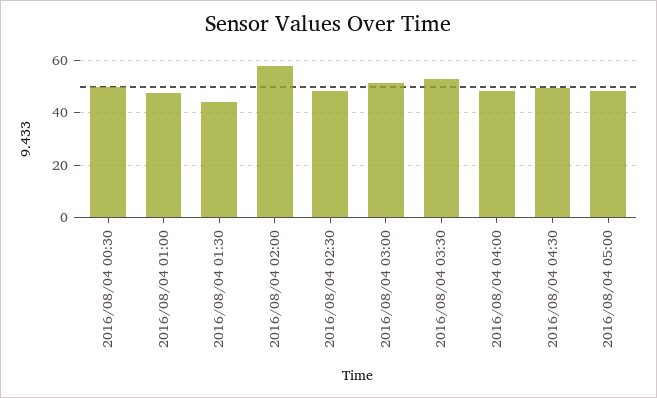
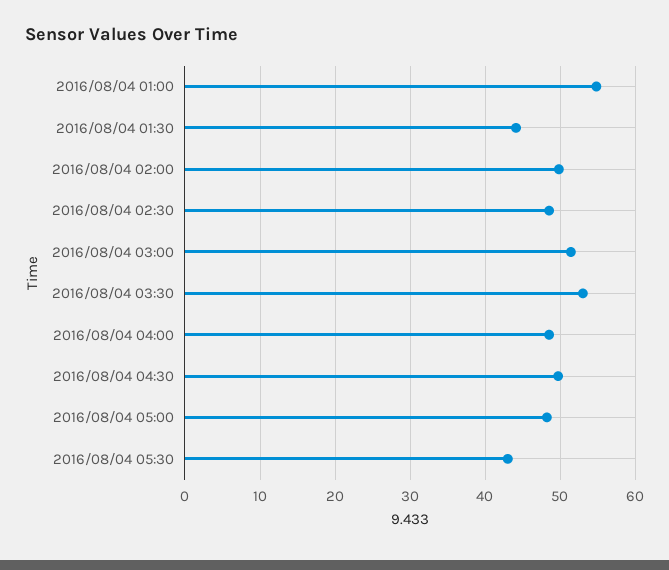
2016/08/04 00:30: 50 -> none
2016/08/04 01:00: 47.5 -> 55
2016/08/04 02:00: 57.5 -> 50
2016/08/04 05:30: none -> 43

